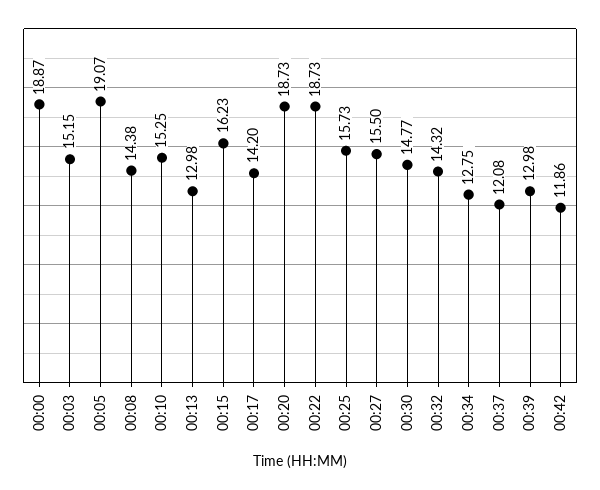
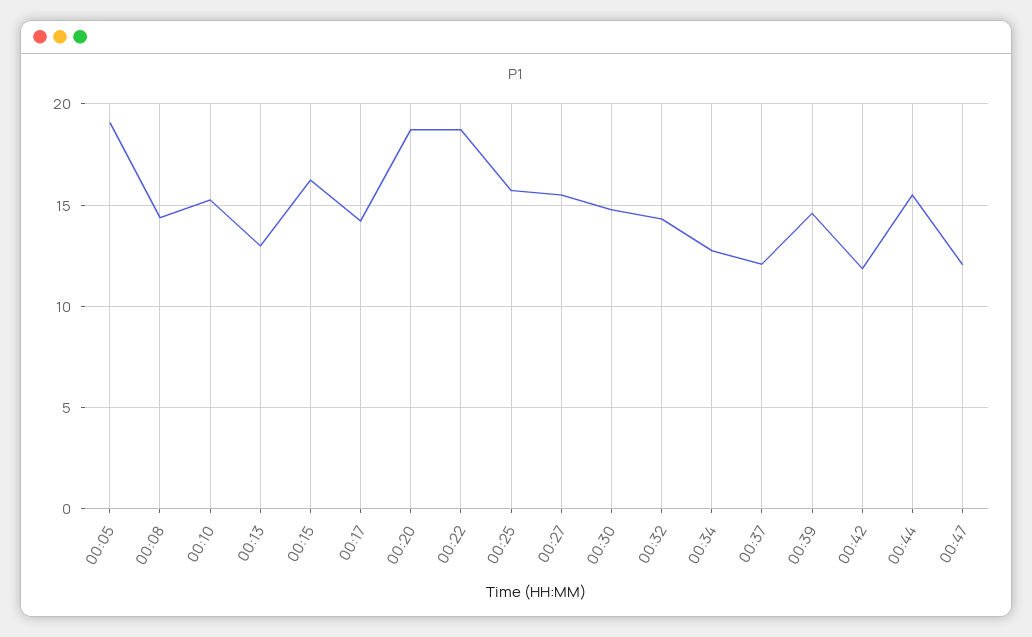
00:00: 18.87 -> none
00:03: 15.15 -> none
00:39: 12.98 -> 14.5
00:44: none -> 15.5
00:47: none -> 12

